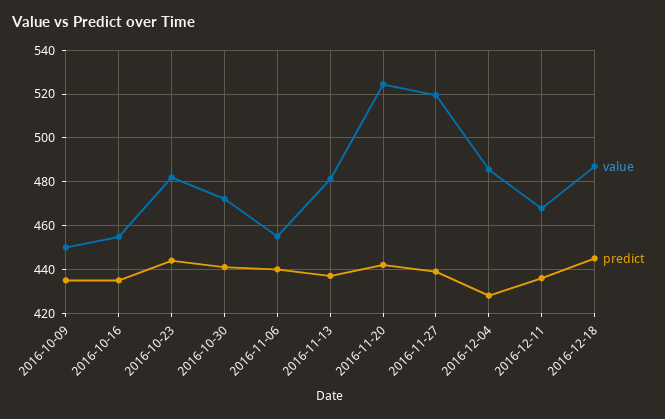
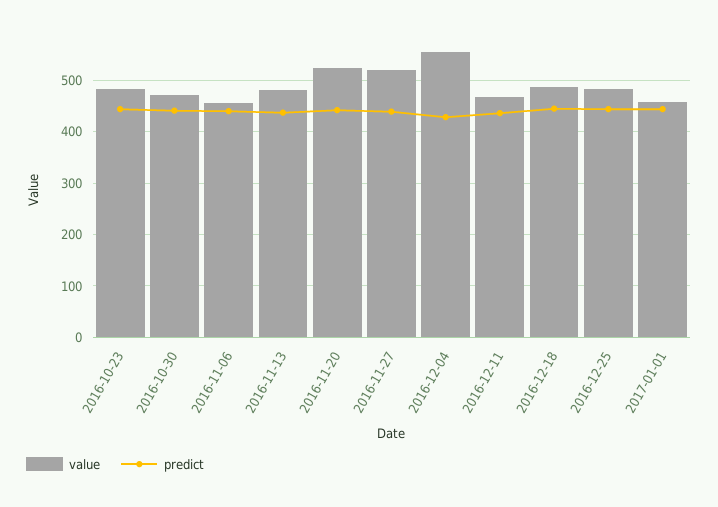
value, 2016-10-09: 450 -> none
predict, 2016-10-09: 435 -> none
value, 2016-10-16: 455 -> none
predict, 2016-10-16: 435 -> none
value, 2016-12-04: 485 -> 560
value, 2016-12-25: none -> 480
predict, 2016-12-25: none -> 440
value, 2017-01-01: none -> 460
predict, 2017-01-01: none -> 440

